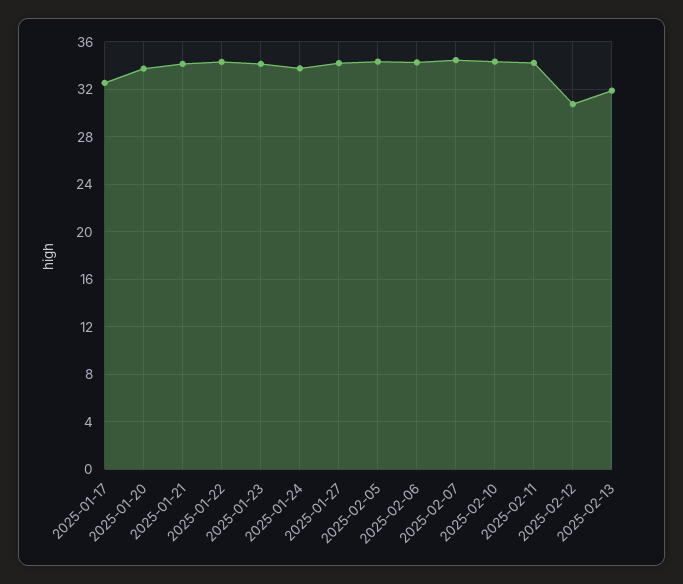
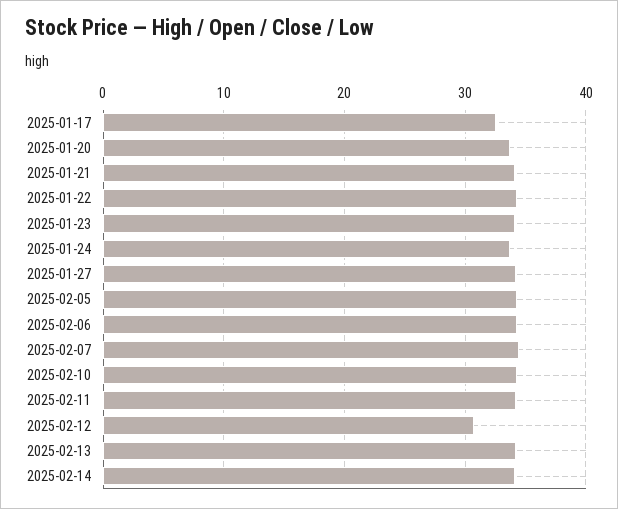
2025-02-13: 32 -> 34
2025-02-14: none -> 34

